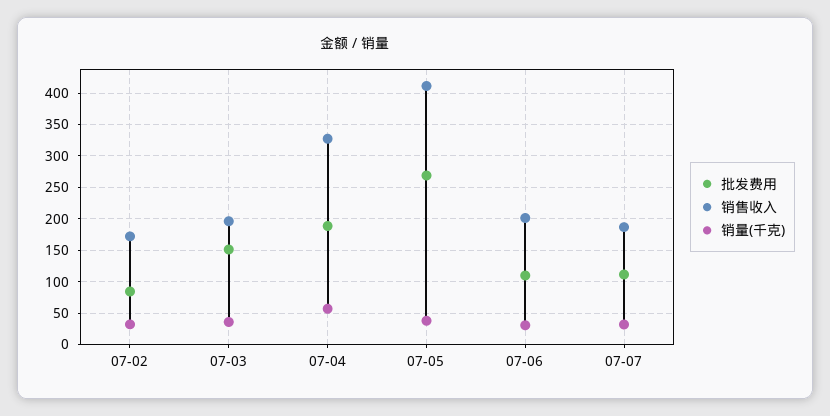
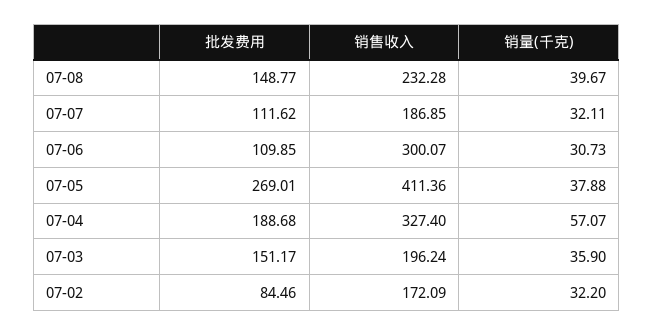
销售收入, 07-06: 200 -> 300.07
批发费用, 07-08: none -> 148.77
销售收入, 07-08: none -> 232.28
销量(千克), 07-08: none -> 39.67

